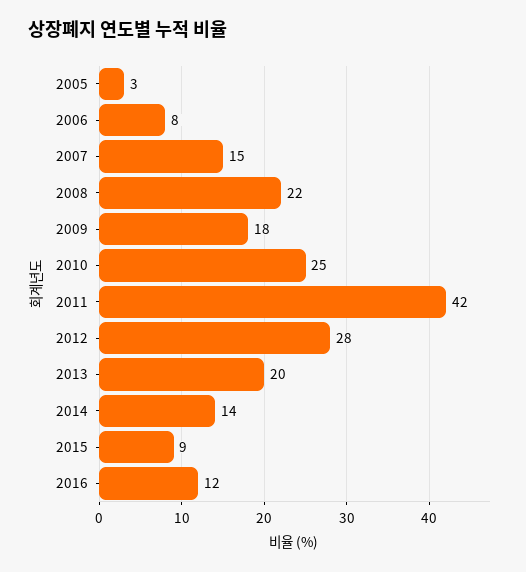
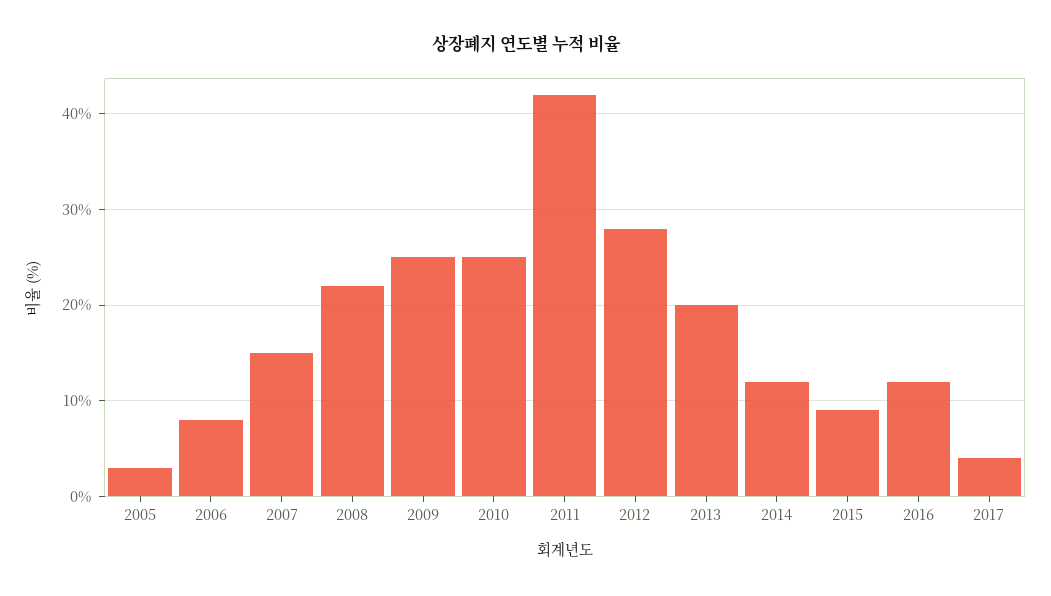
2009: 18 -> 25
2014: 14 -> 12
2017: none -> 4

